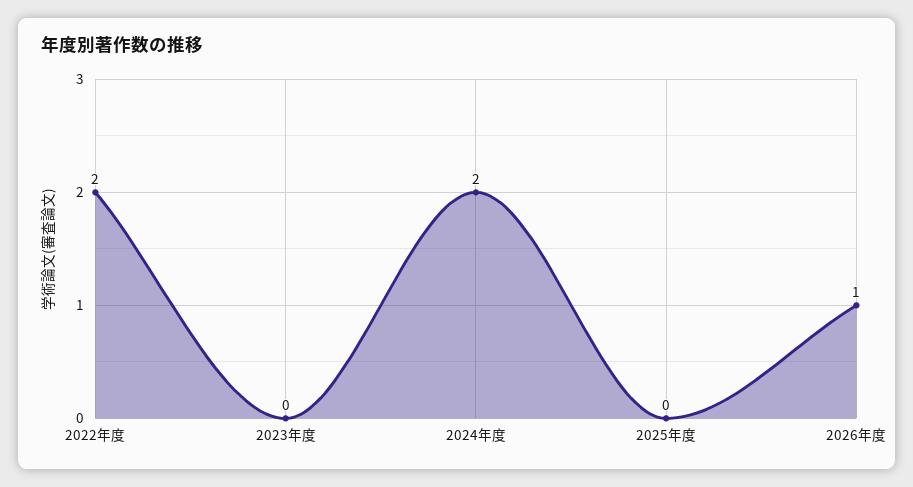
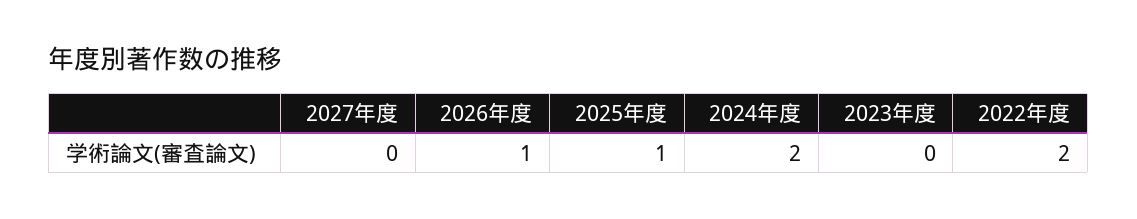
2025年度: 0 -> 1
2027年度: none -> 0

